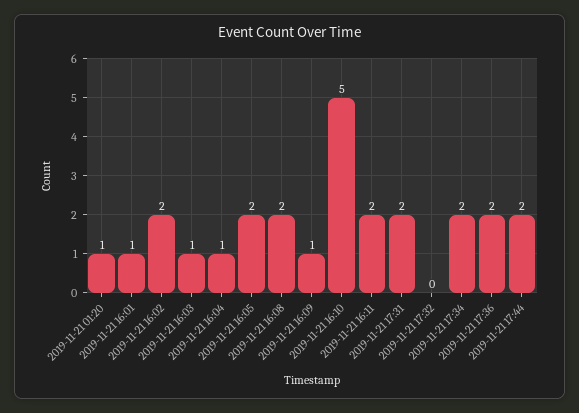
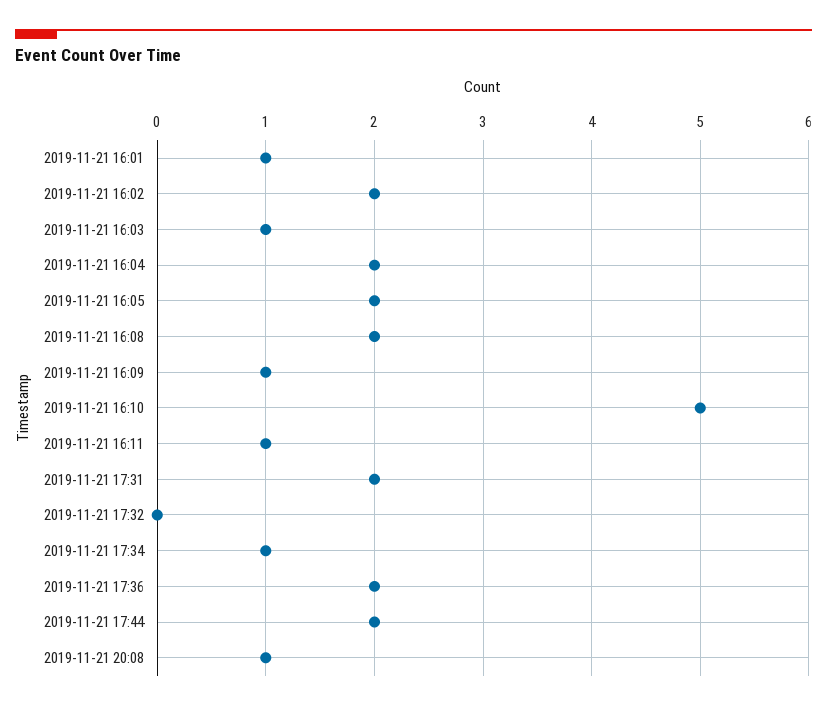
2019-11-21 01:20: 1 -> none
2019-11-21 16:04: 1 -> 2
2019-11-21 16:11: 2 -> 1
2019-11-21 17:34: 2 -> 1
2019-11-21 20:08: none -> 1

